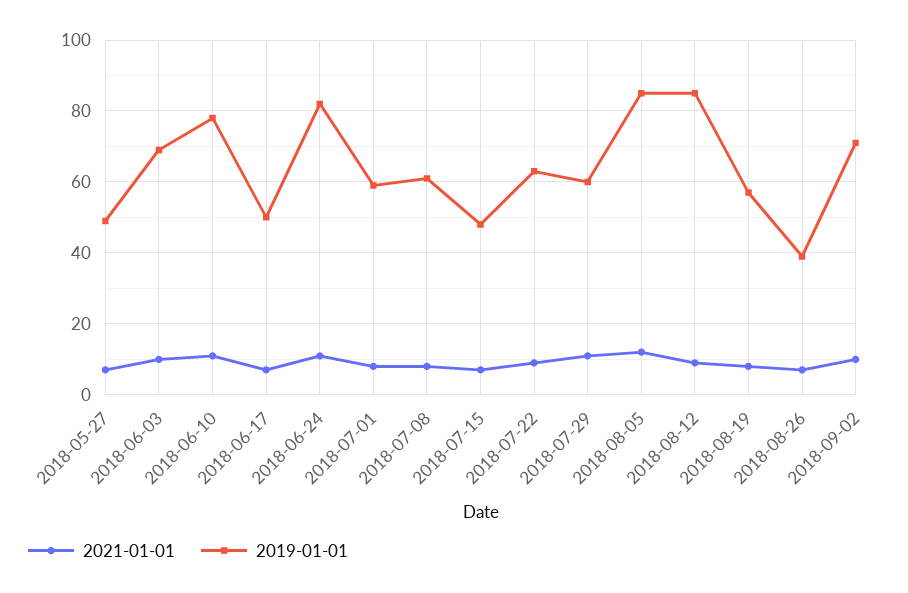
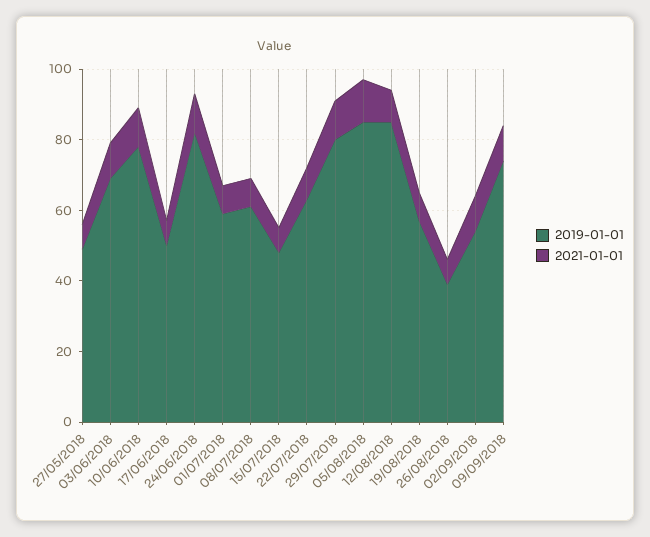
2019-01-01, 2018-07-29: 60 -> 80
2019-01-01, 2018-09-02: 70 -> 55
2019-01-01, 09/09/2018: none -> 75
2021-01-01, 09/09/2018: none -> 10

